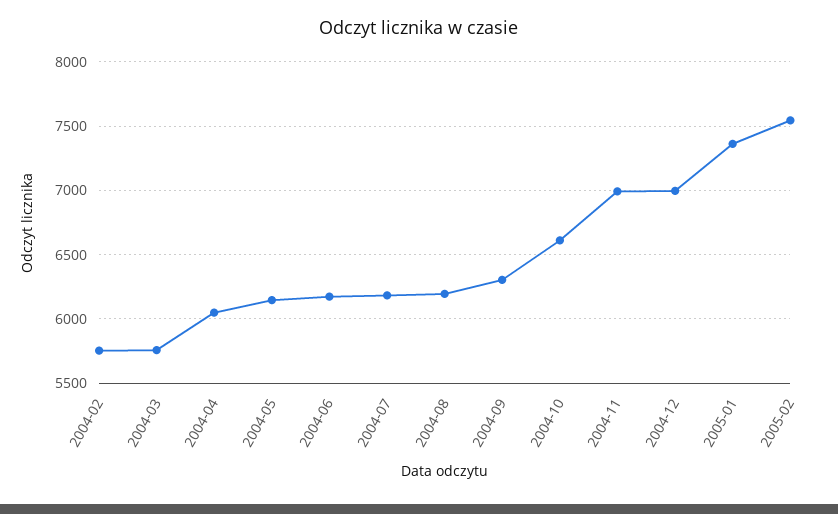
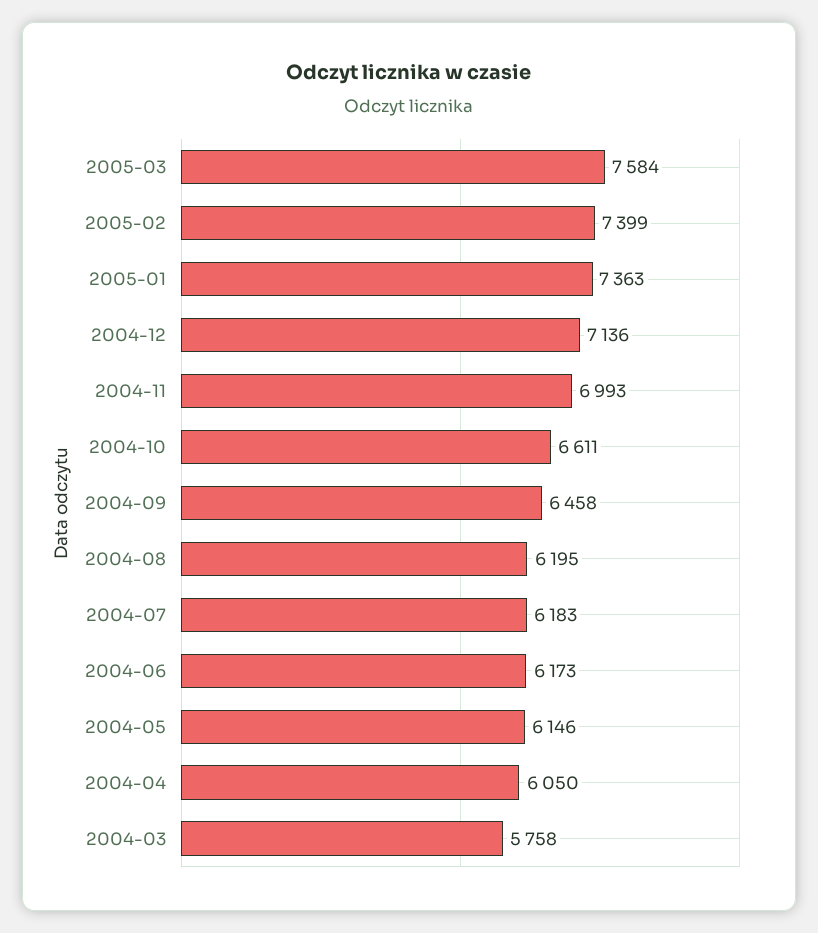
2004-02: 5750 -> none
2004-09: 6300 -> 6458
2004-12: 7000 -> 7136
2005-02: 7550 -> 7399
2005-03: none -> 7584

